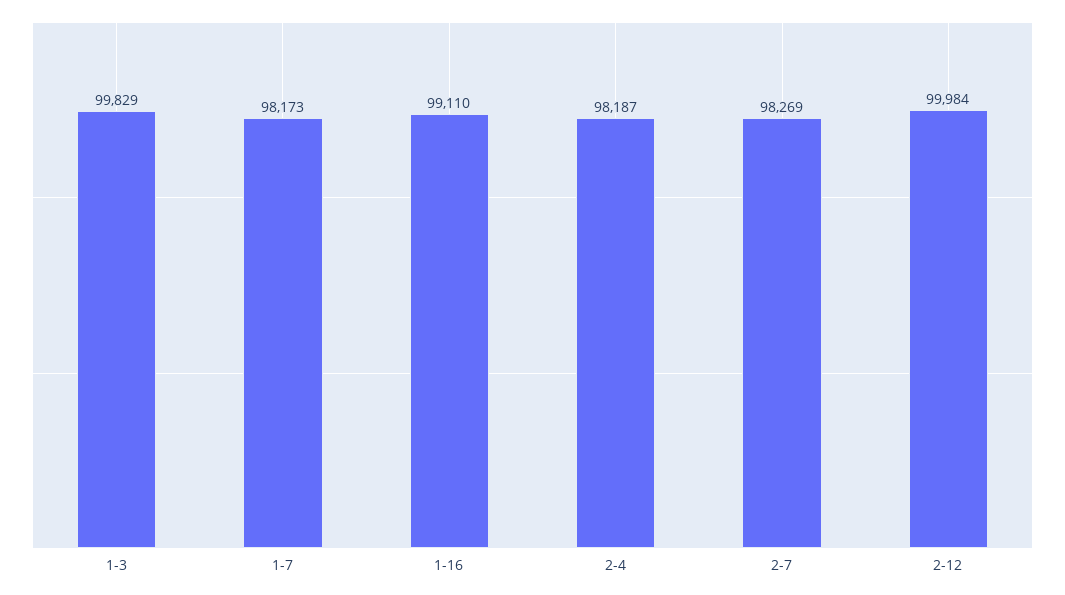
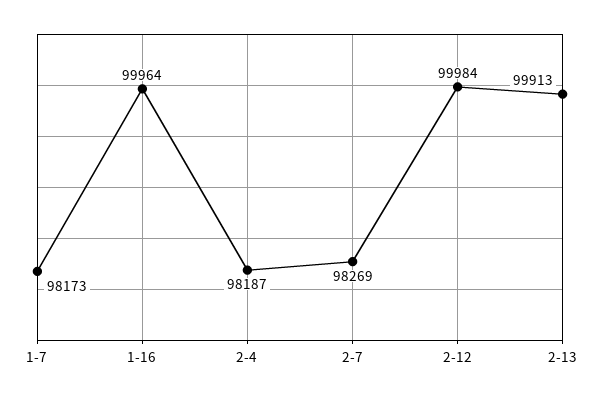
1-3: 99829 -> none
1-16: 99110 -> 99964
2-13: none -> 99913

